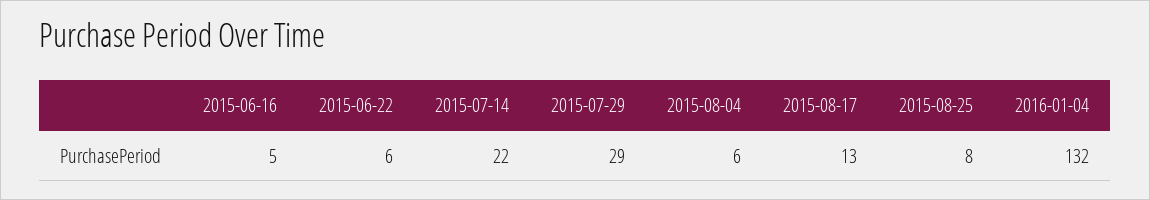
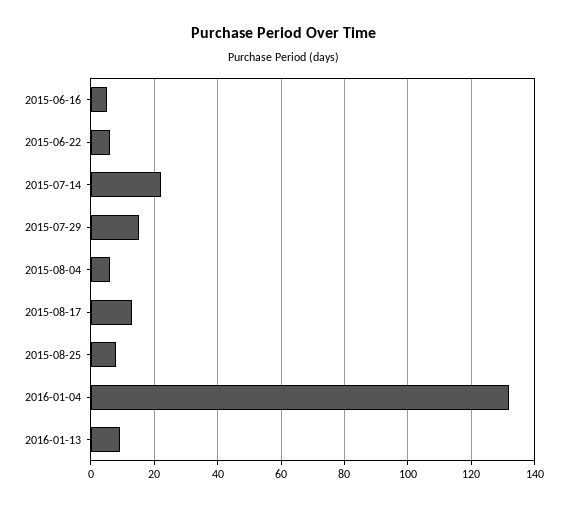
2015-07-29: 29 -> 15
2016-01-13: none -> 10

